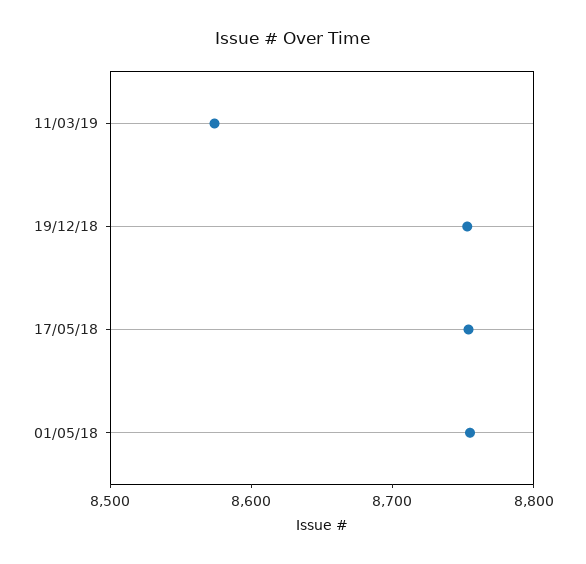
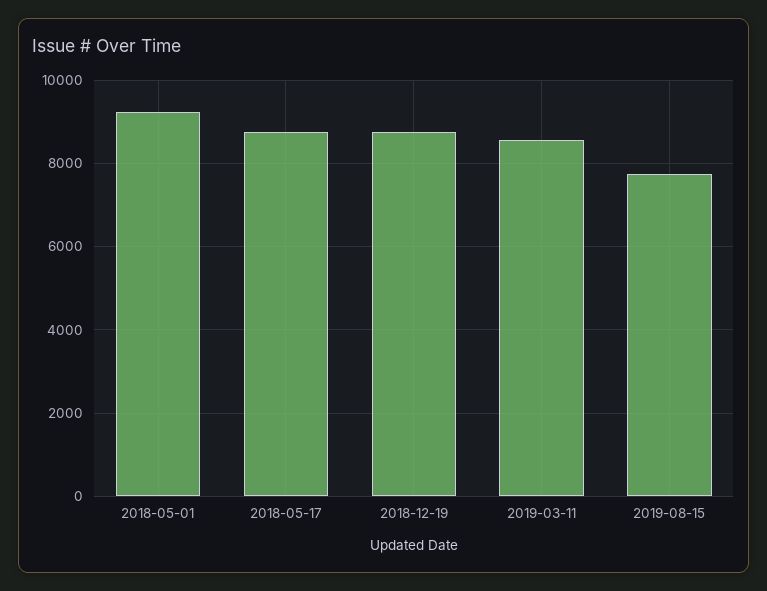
01/05/18: 8760 -> 9200
2019-08-15: none -> 7800

